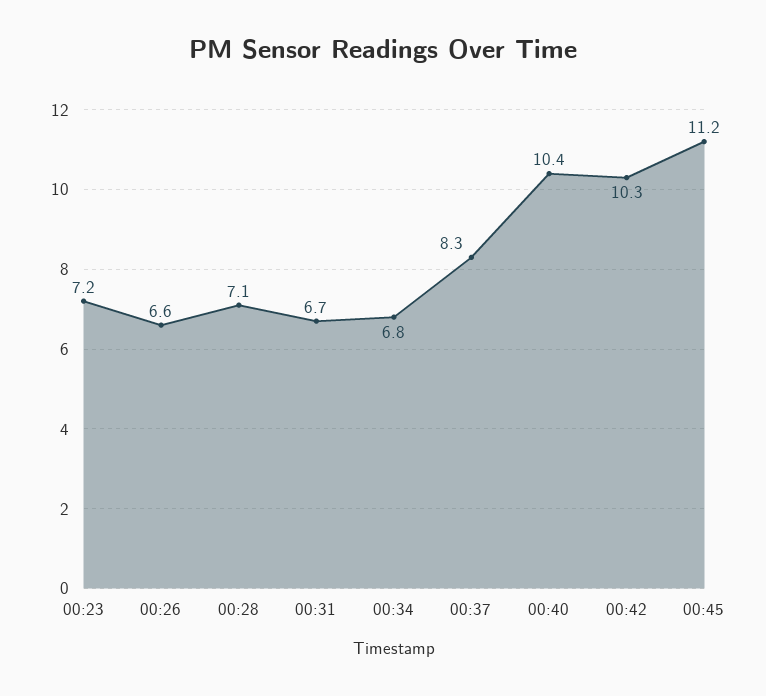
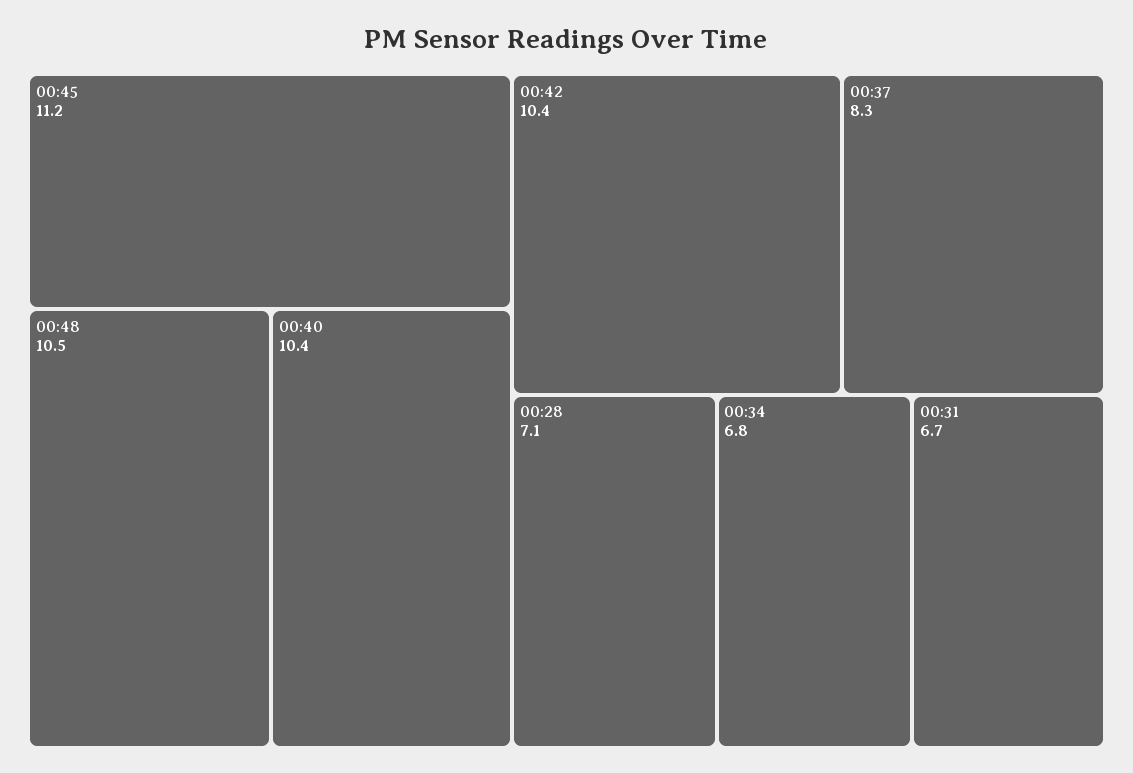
00:23: 7.2 -> none
00:26: 6.6 -> none
00:42: 10.3 -> 10.4
00:48: none -> 10.5

